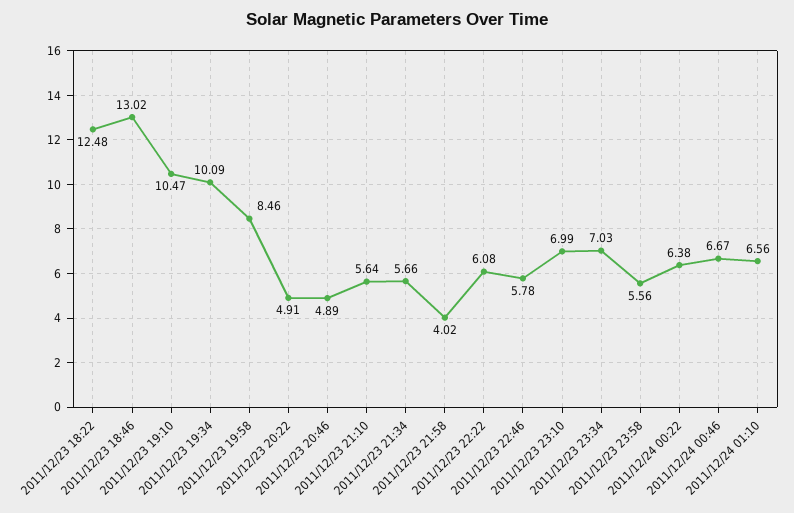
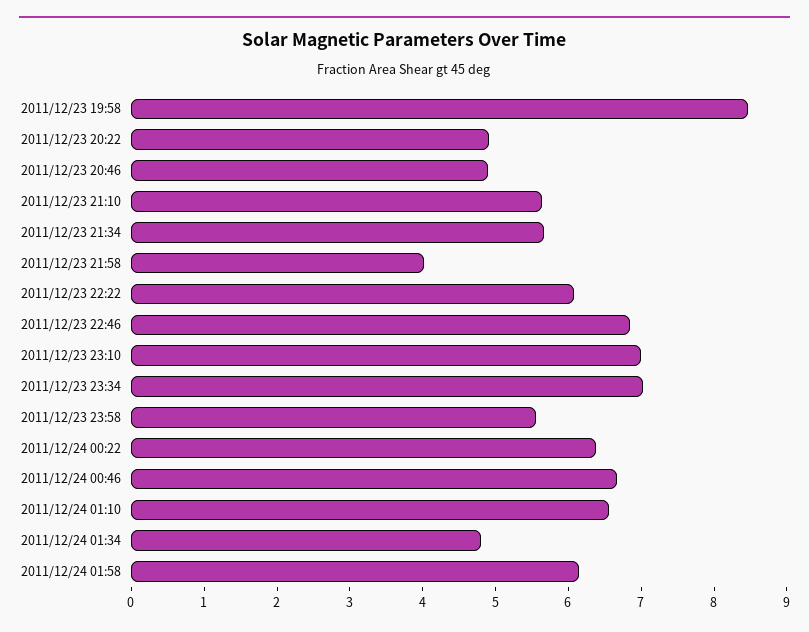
2011/12/23 18:22: 12.48 -> none
2011/12/23 18:46: 13.02 -> none
2011/12/23 19:10: 10.47 -> none
2011/12/23 19:34: 10.09 -> none
2011/12/23 22:46: 5.78 -> 6.8
2011/12/24 01:34: none -> 4.8
2011/12/24 01:58: none -> 6.2

